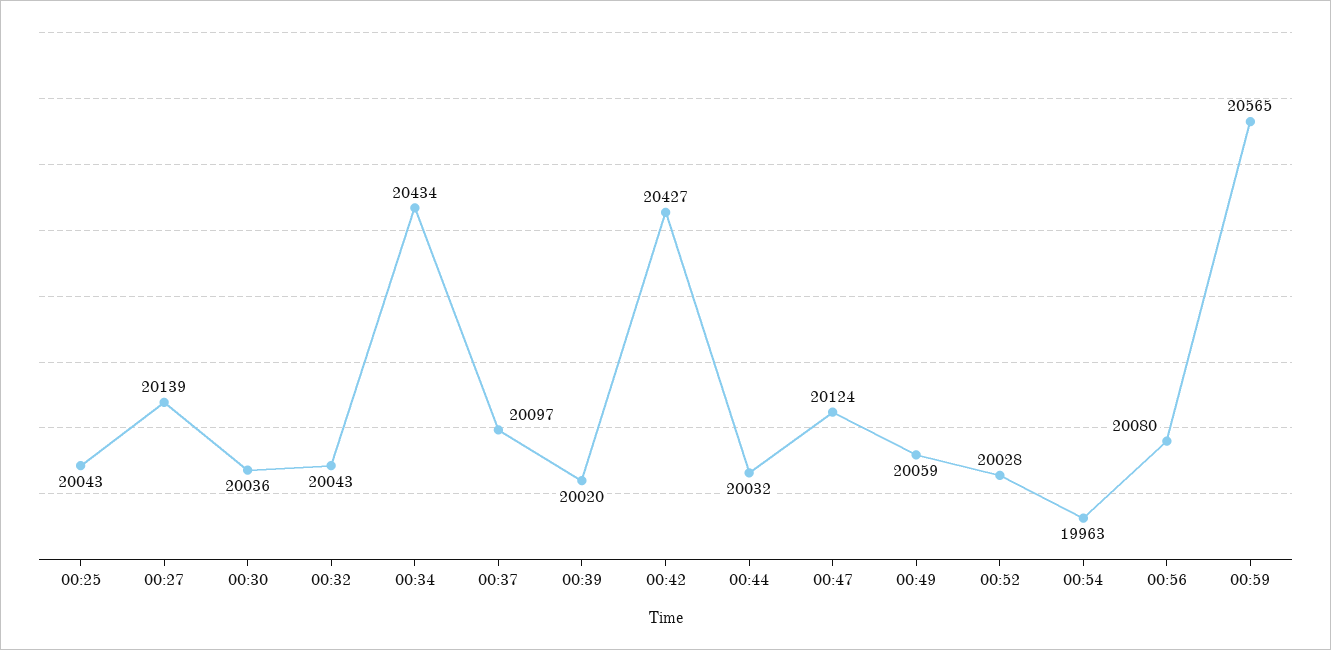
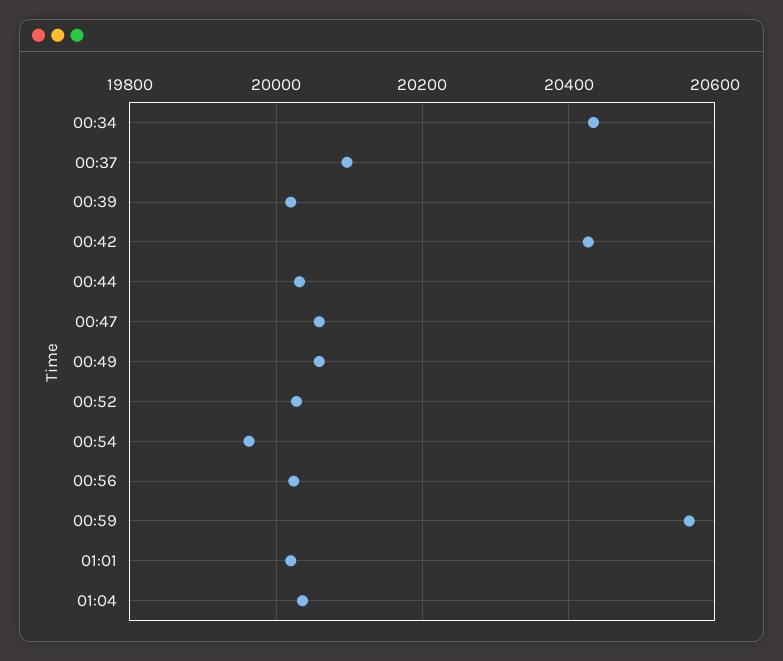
00:25: 20043 -> none
00:27: 20139 -> none
00:30: 20036 -> none
00:32: 20043 -> none
00:47: 20124 -> 20060
00:56: 20080 -> 20020
01:01: none -> 20020
01:04: none -> 20040

